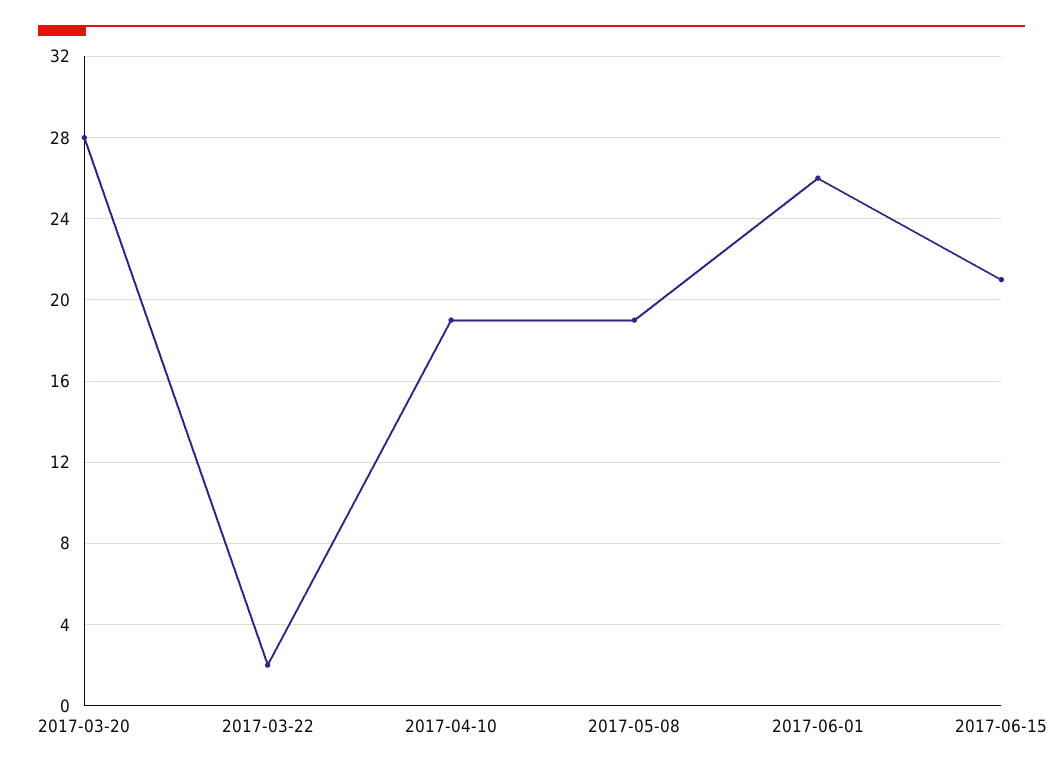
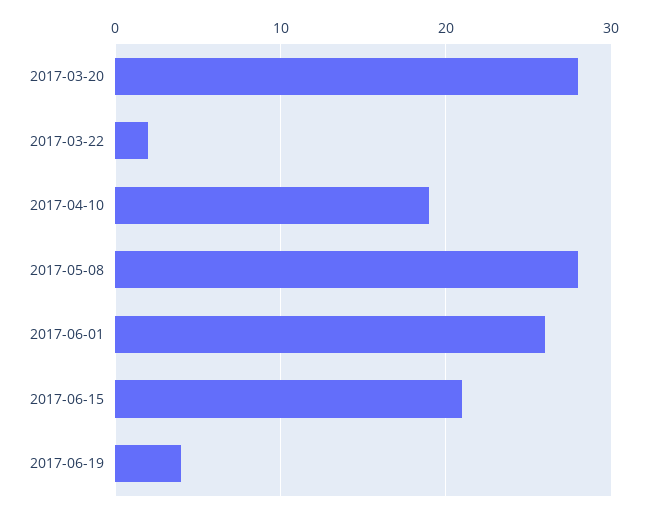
2017-05-08: 19 -> 28
2017-06-19: none -> 4

